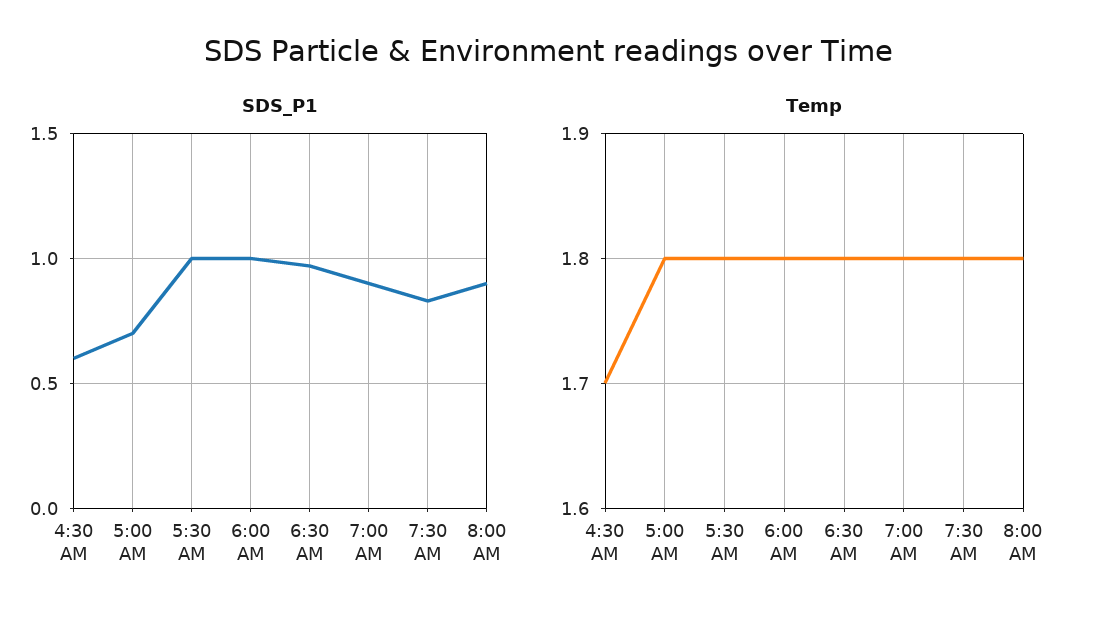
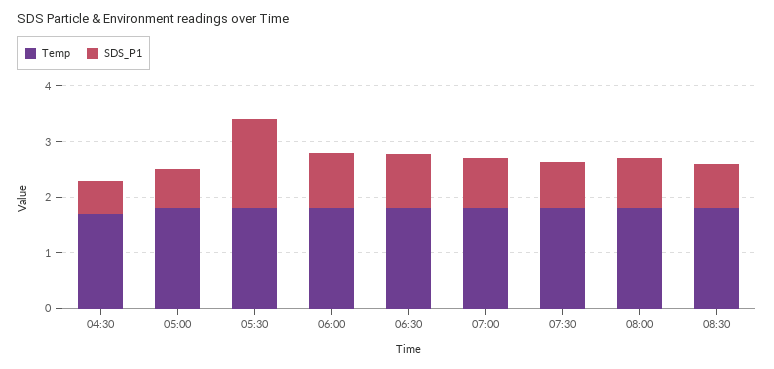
SDS_P1, 5:30 AM: 1 -> 1.6
Temp, 08:30: none -> 1.8
SDS_P1, 08:30: none -> 0.8

